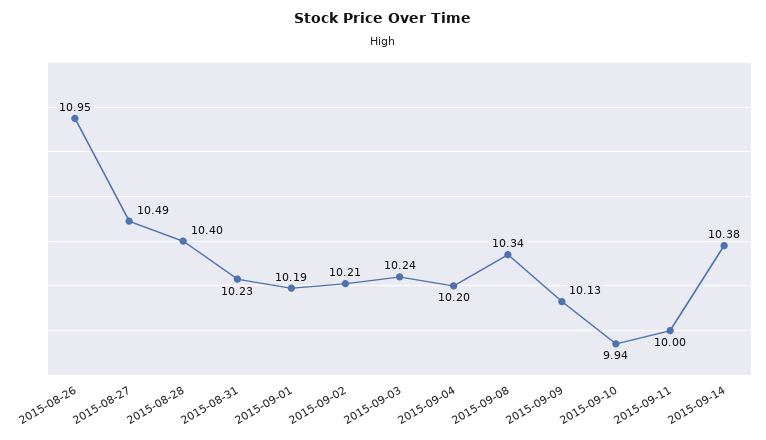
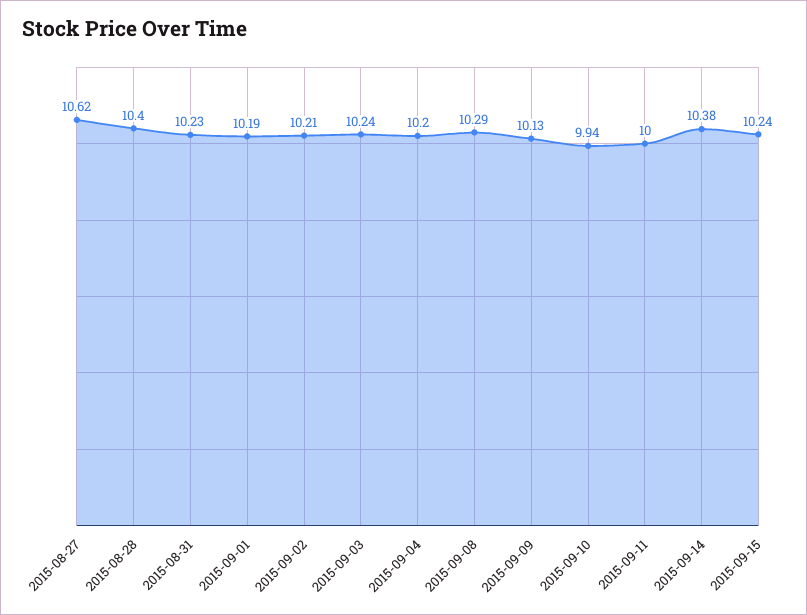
2015-08-26: 10.95 -> none
2015-08-27: 10.49 -> 10.62
2015-09-08: 10.34 -> 10.29
2015-09-15: none -> 10.24

